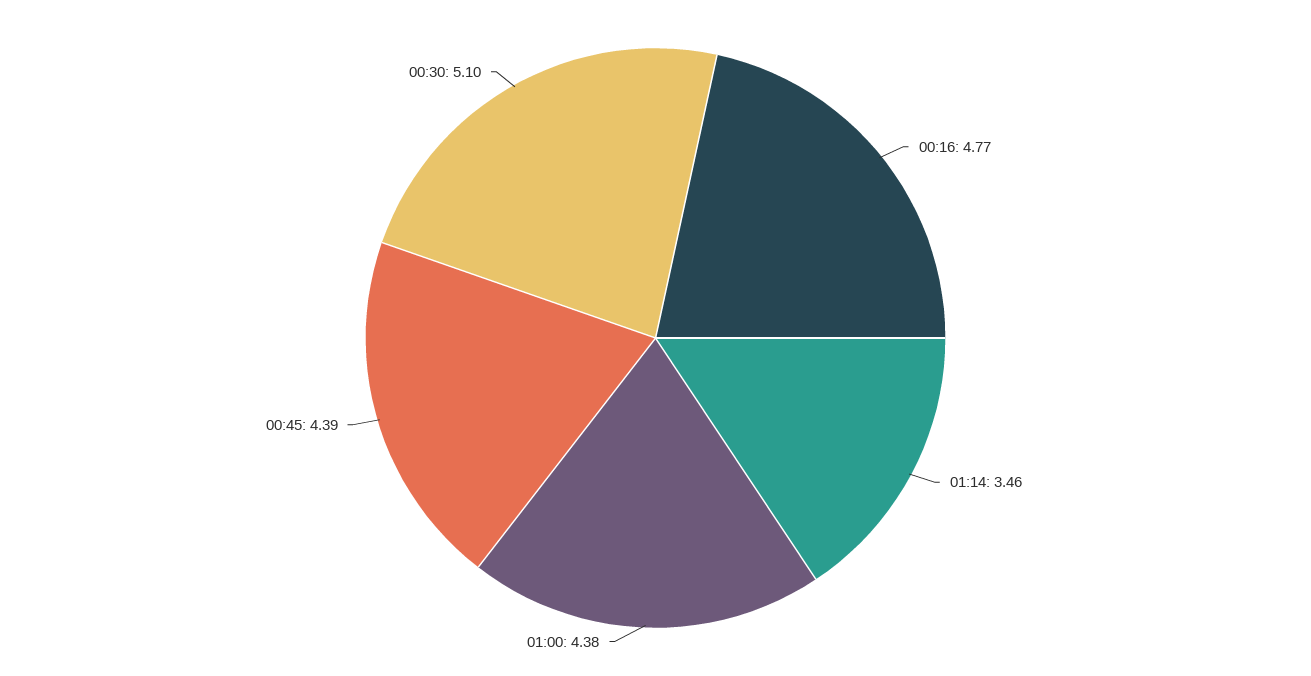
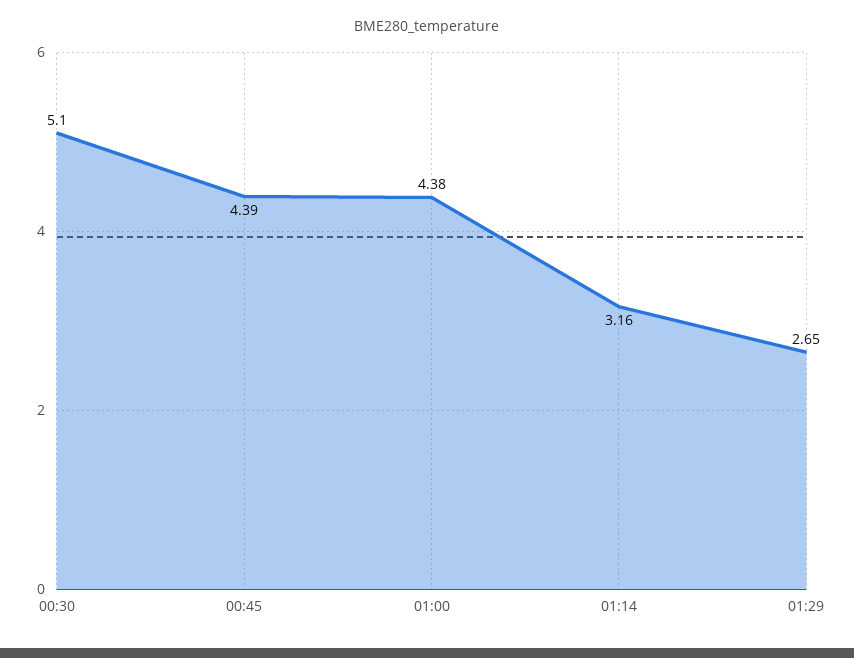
00:16: 4.77 -> none
01:14: 3.46 -> 3.16
01:29: none -> 2.65

